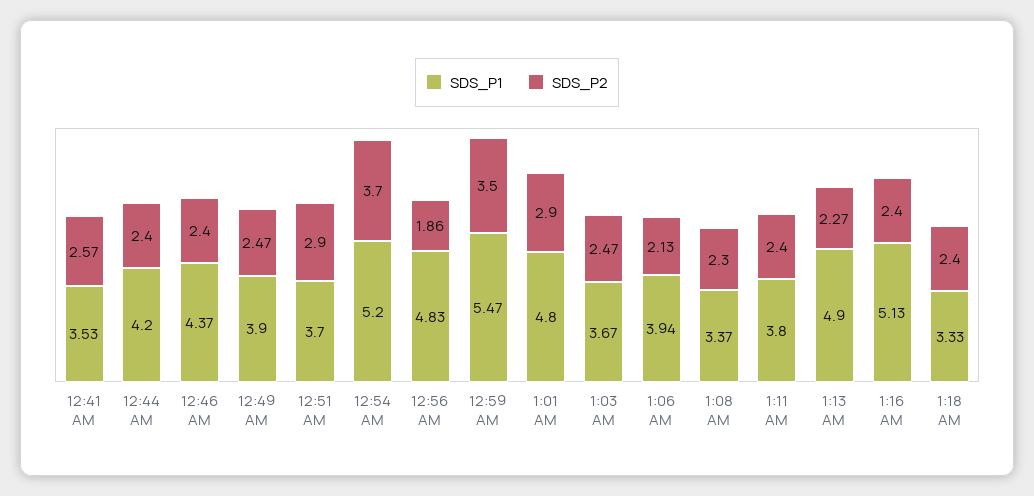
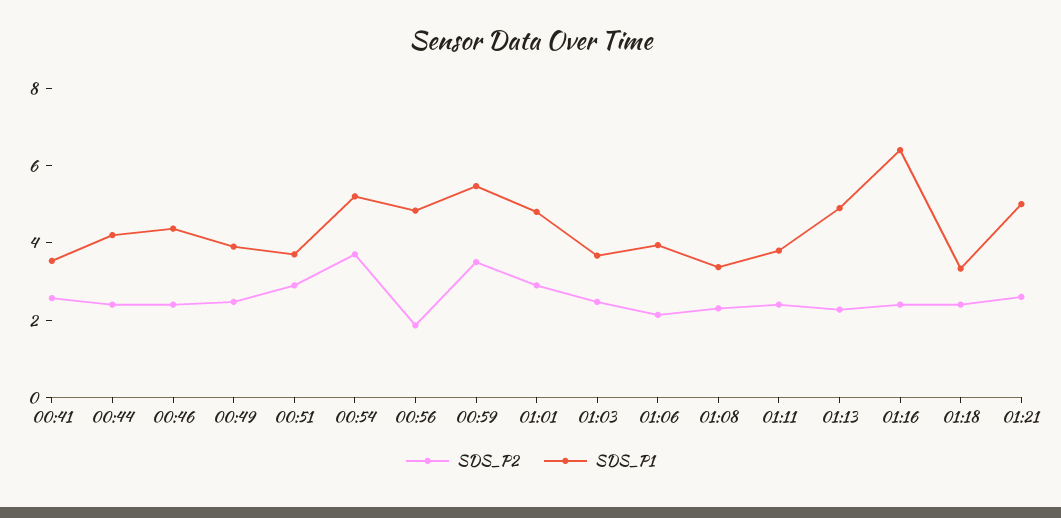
SDS_P1, 1:16 AM: 5.13 -> 6.5
SDS_P2, 01:21: none -> 2.5
SDS_P1, 01:21: none -> 5

